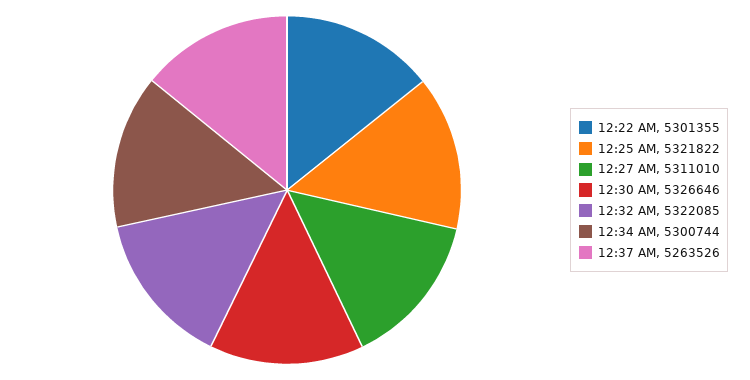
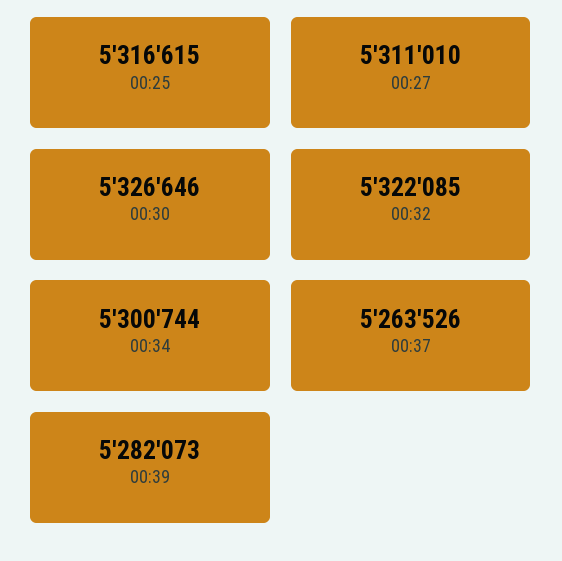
12:22 AM: 5301355 -> none
12:25 AM: 5321822 -> 5316615
00:39: none -> 5282073

